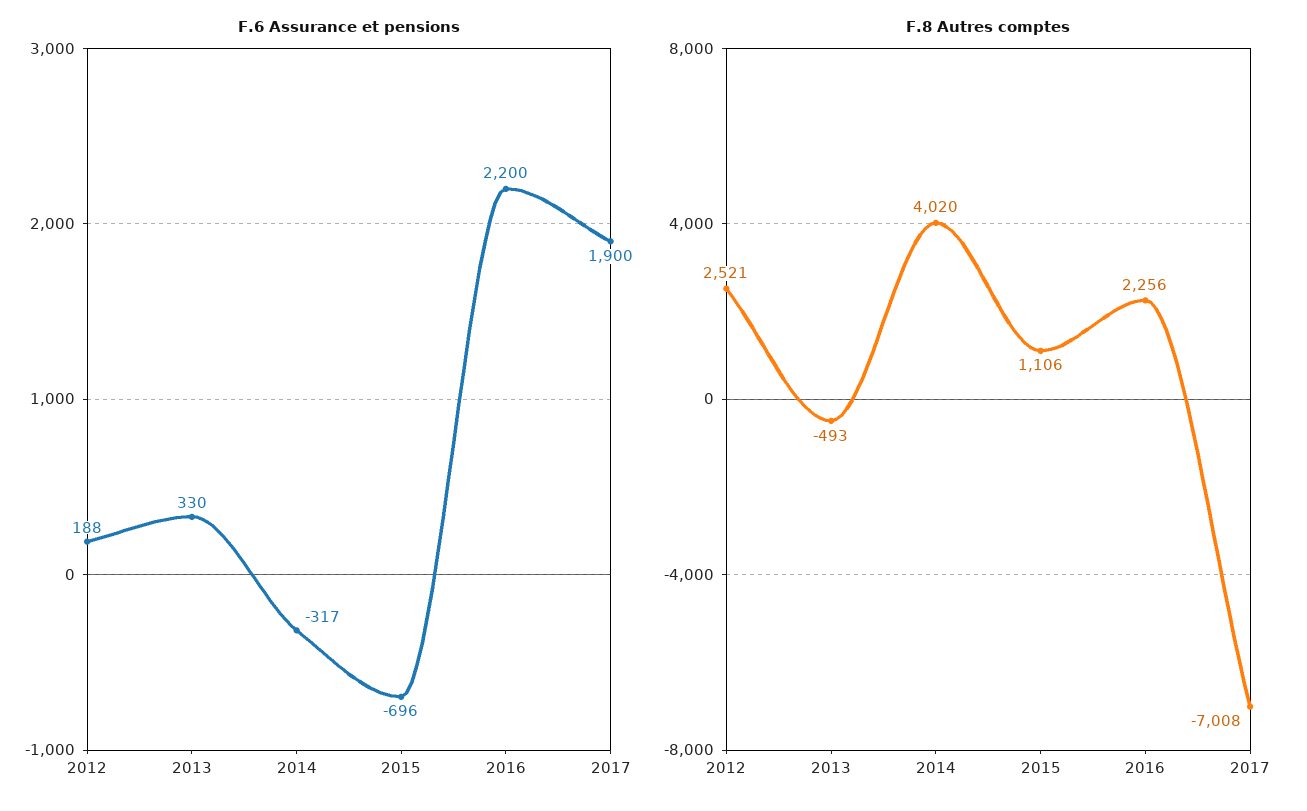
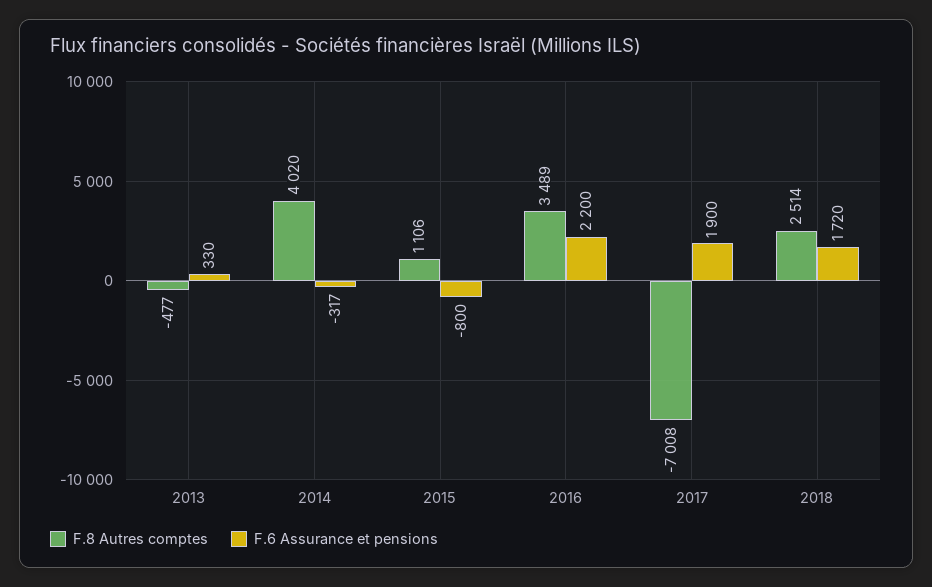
F.6 Assurance et pensions, 2012: 188 -> none
F.6 Assurance et pensions, 2015: -696 -> -800
F.8 Autres comptes, 2012: 2521 -> none
F.8 Autres comptes, 2013: -493 -> -477
F.8 Autres comptes, 2016: 2256 -> 3489
F.8 Autres comptes, 2018: none -> 2514
F.6 Assurance et pensions, 2018: none -> 1720

